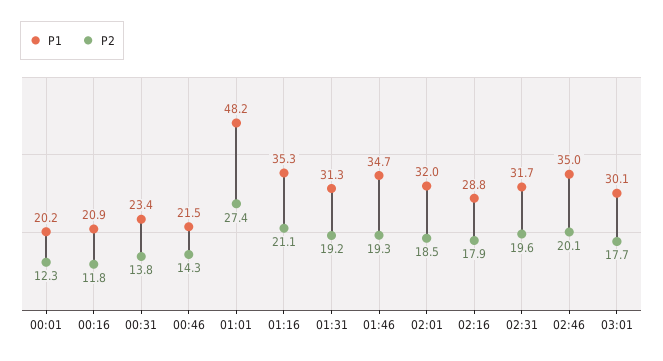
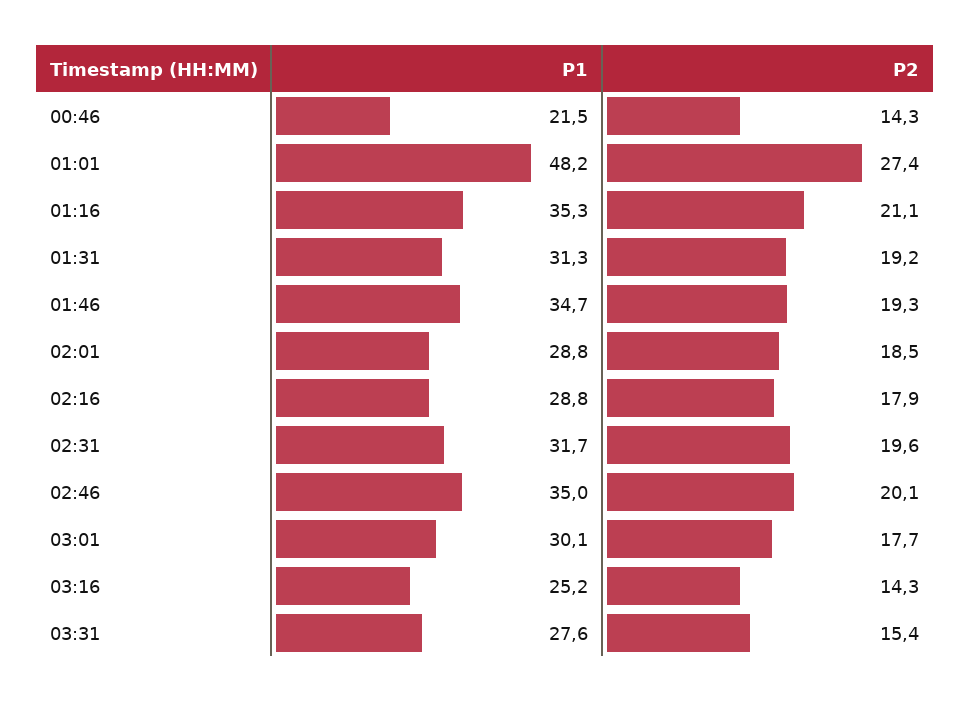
P1, 00:01: 20.2 -> none
P2, 00:01: 12.3 -> none
P1, 00:16: 20.9 -> none
P2, 00:16: 11.8 -> none
P1, 00:31: 23.4 -> none
P2, 00:31: 13.8 -> none
P1, 02:01: 32 -> 28.8
P1, 03:16: none -> 25.2
P2, 03:16: none -> 14.3
P1, 03:31: none -> 27.6
P2, 03:31: none -> 15.4

